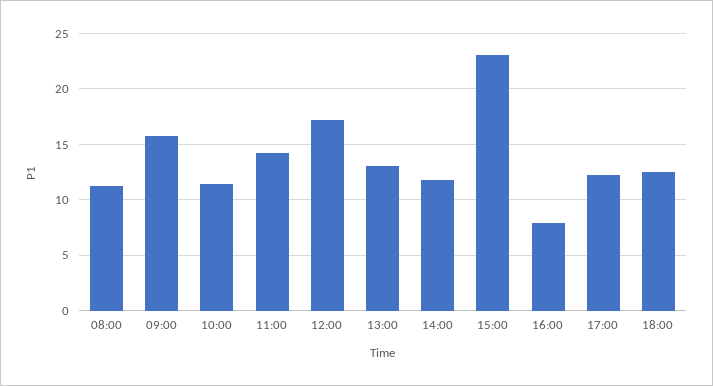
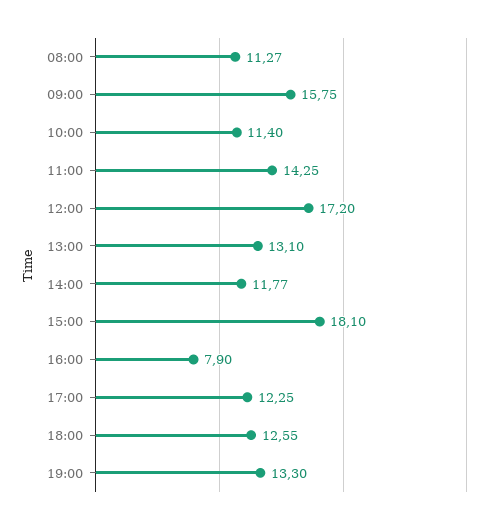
15:00: 23 -> 18.1
19:00: none -> 13.3

